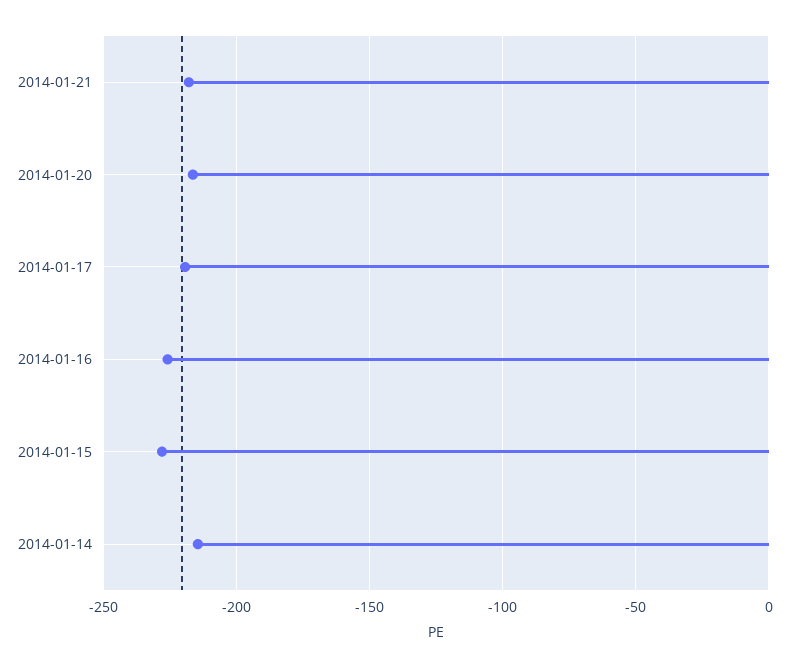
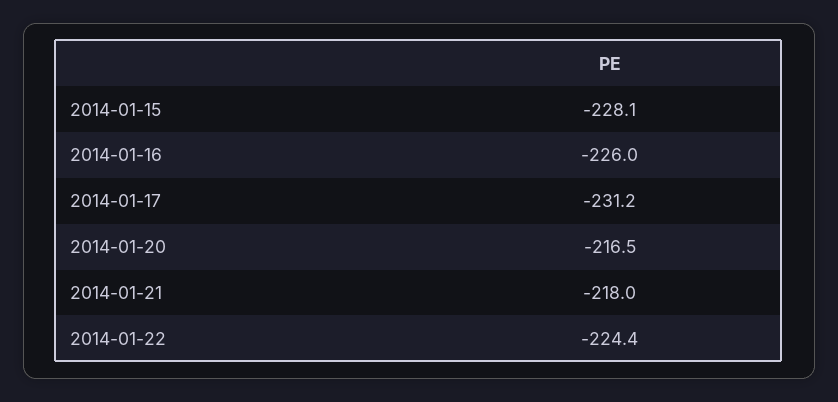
2014-01-17: -220 -> -231.2
2014-01-14: -215 -> none
2014-01-22: none -> -224.4

